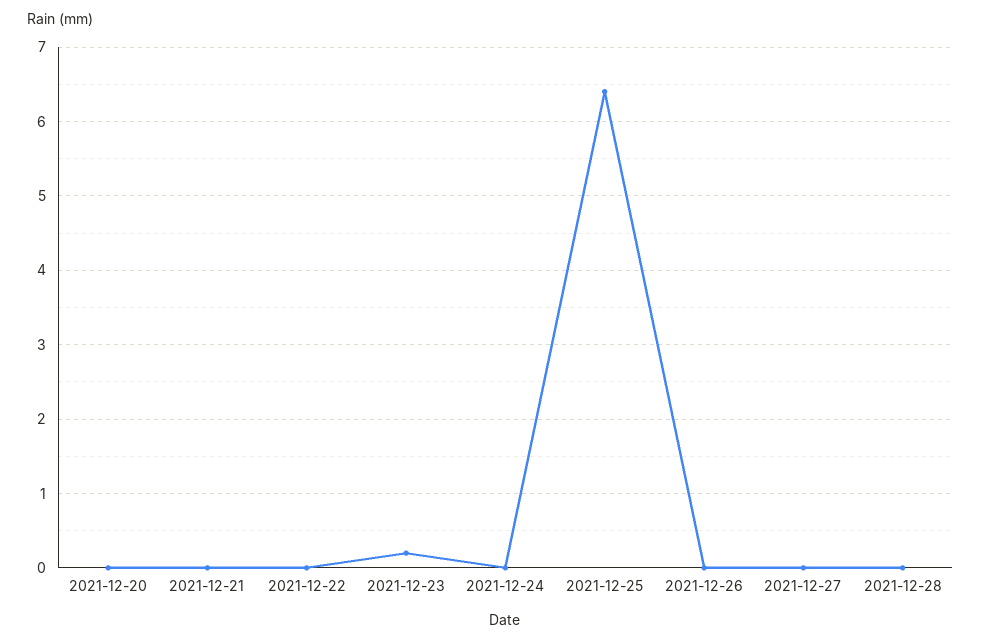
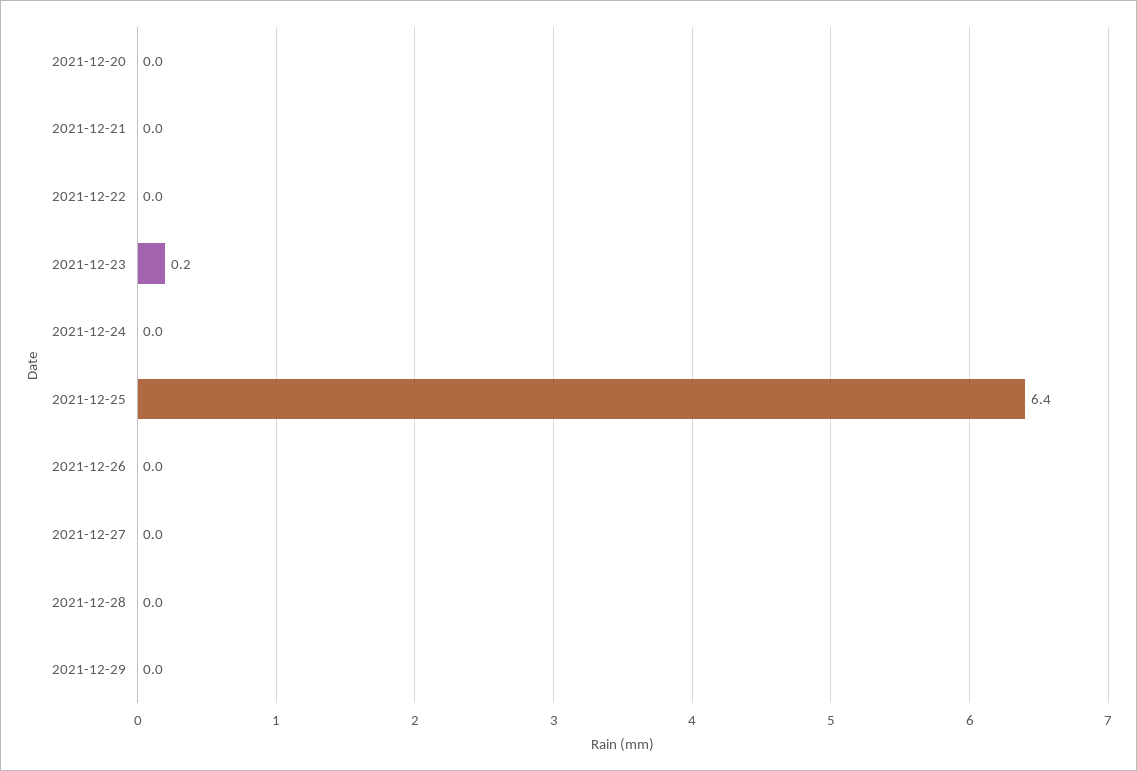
2021-12-29: none -> 0

